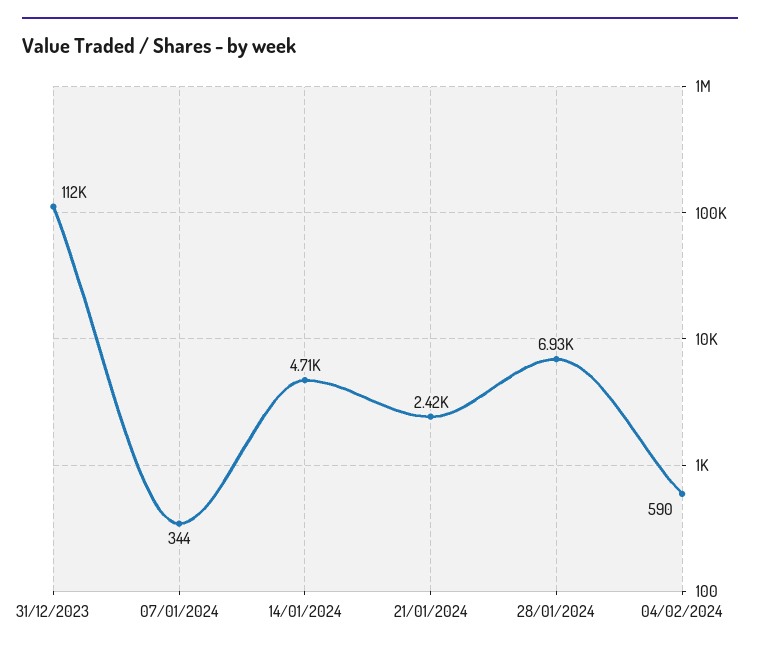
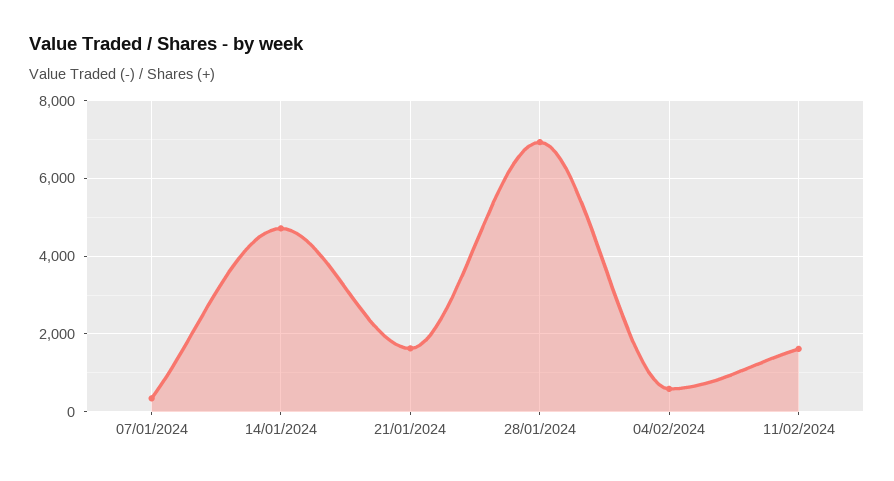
31/12/2023: 112000 -> none
21/01/2024: 2420 -> 1600
11/02/2024: none -> 1600

